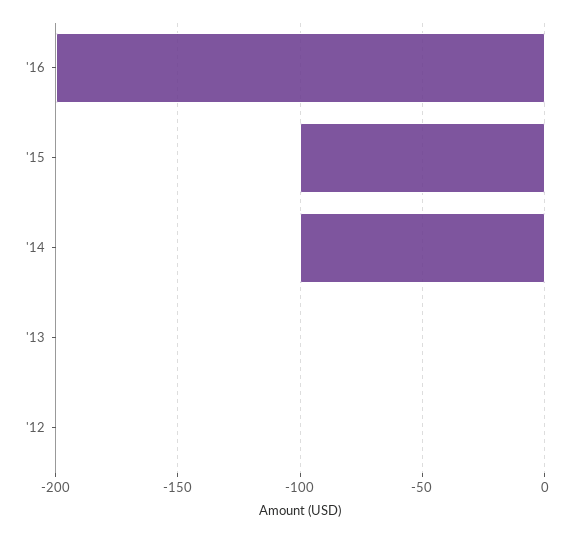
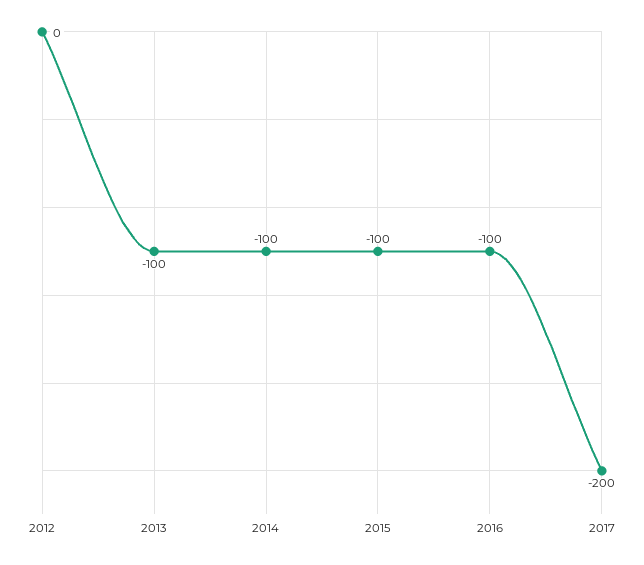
'16: -200 -> -100
'13: 0 -> -100
2017: none -> -200

